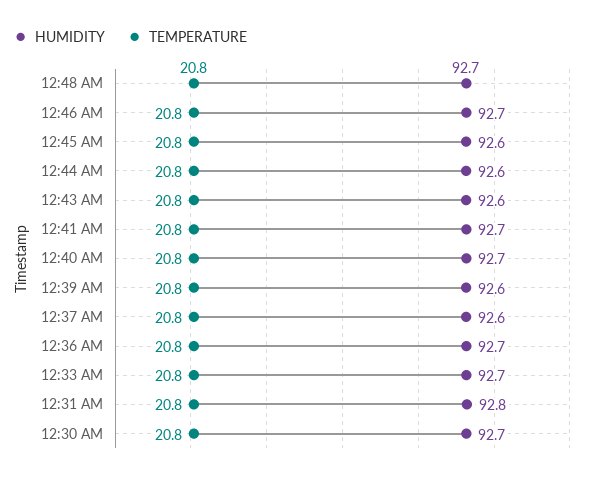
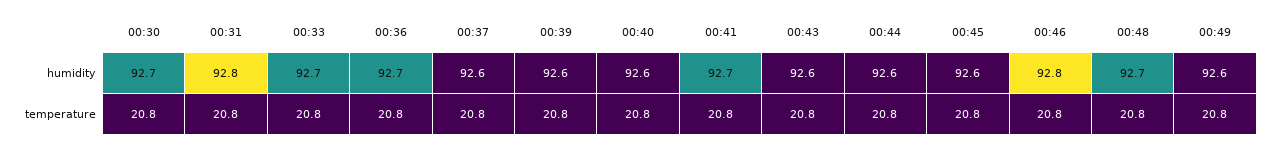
HUMIDITY, 12:46 AM: 92.7 -> 92.8
HUMIDITY, 12:40 AM: 92.7 -> 92.6
HUMIDITY, 00:49: none -> 92.6
TEMPERATURE, 00:49: none -> 20.8

